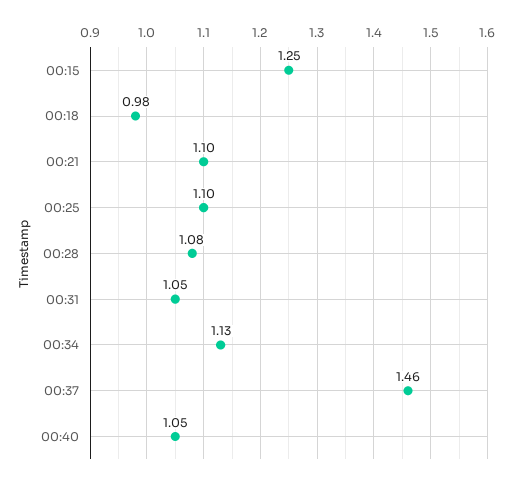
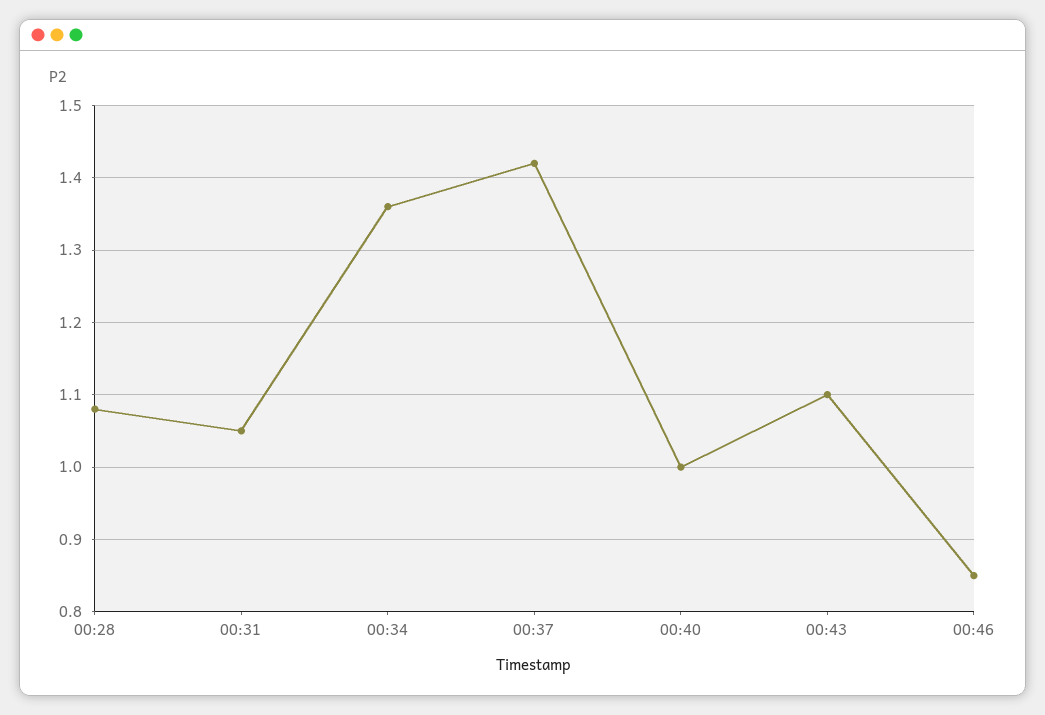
00:15: 1.25 -> none
00:18: 0.98 -> none
00:21: 1.1 -> none
00:25: 1.1 -> none
00:34: 1.13 -> 1.36
00:37: 1.46 -> 1.42
00:40: 1.05 -> 1
00:43: none -> 1.1
00:46: none -> 0.85

